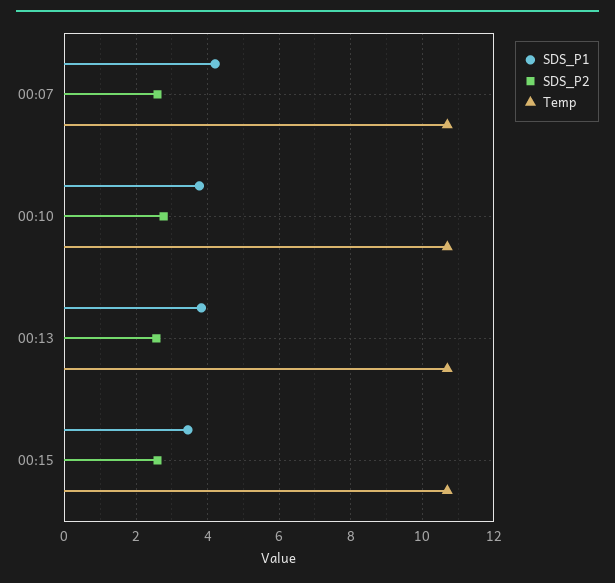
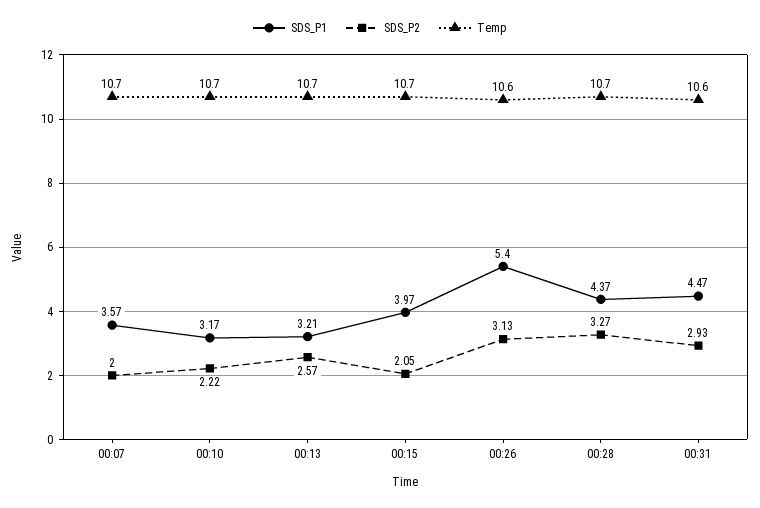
SDS_P1, 00:07: 4.2 -> 3.57
SDS_P2, 00:07: 2.6 -> 2
SDS_P1, 00:10: 3.8 -> 3.17
SDS_P2, 00:10: 2.8 -> 2.22
SDS_P1, 00:13: 3.8 -> 3.21
SDS_P1, 00:15: 3.4 -> 3.97
SDS_P2, 00:15: 2.6 -> 2.05
SDS_P1, 00:26: none -> 5.4
SDS_P2, 00:26: none -> 3.13
Temp, 00:26: none -> 10.6
SDS_P1, 00:28: none -> 4.37
SDS_P2, 00:28: none -> 3.27
Temp, 00:28: none -> 10.7
SDS_P1, 00:31: none -> 4.47
SDS_P2, 00:31: none -> 2.93
Temp, 00:31: none -> 10.6

